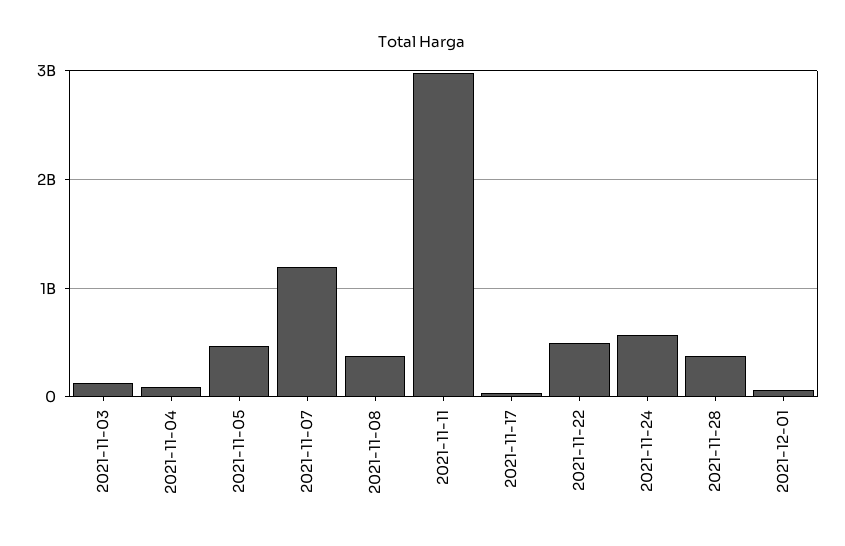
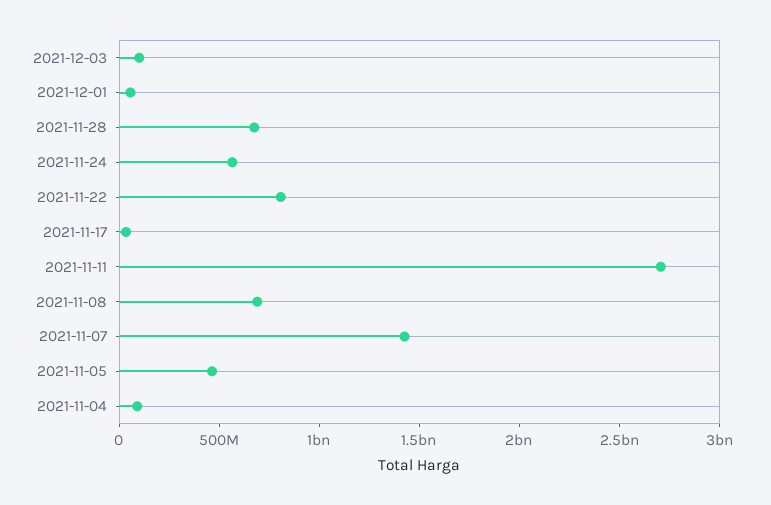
2021-11-03: 100000000 -> none
2021-11-07: 1200000000 -> 1400000000
2021-11-08: 400000000 -> 700000000
2021-11-11: 3000000000 -> 2700000000
2021-11-22: 500000000 -> 800000000
2021-11-28: 400000000 -> 700000000
2021-12-03: none -> 100000000

